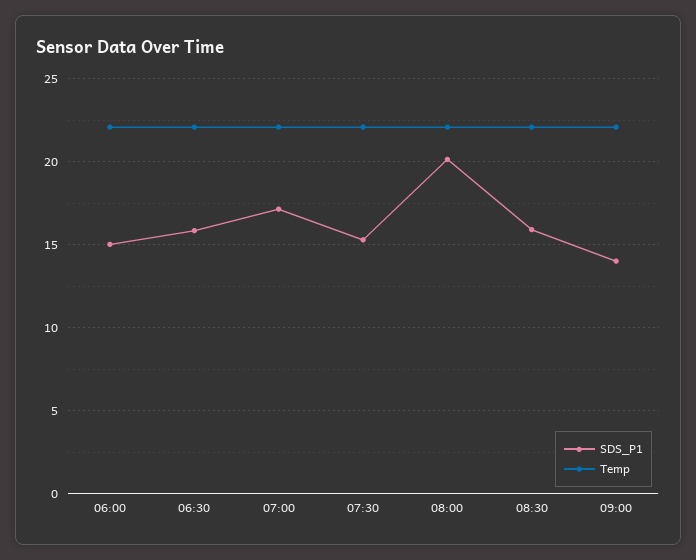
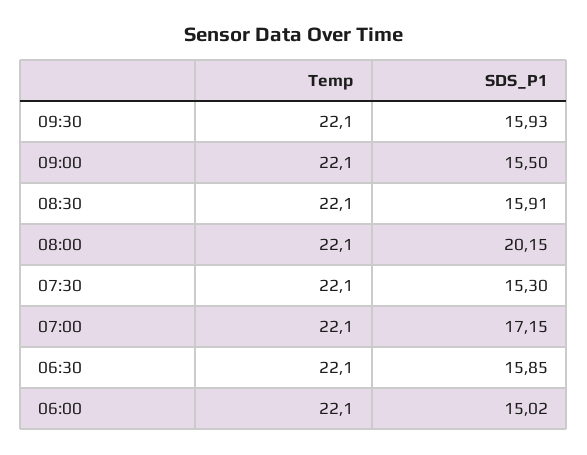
SDS_P1, 09:00: 14 -> 15.5
Temp, 09:30: none -> 22.1
SDS_P1, 09:30: none -> 15.93

